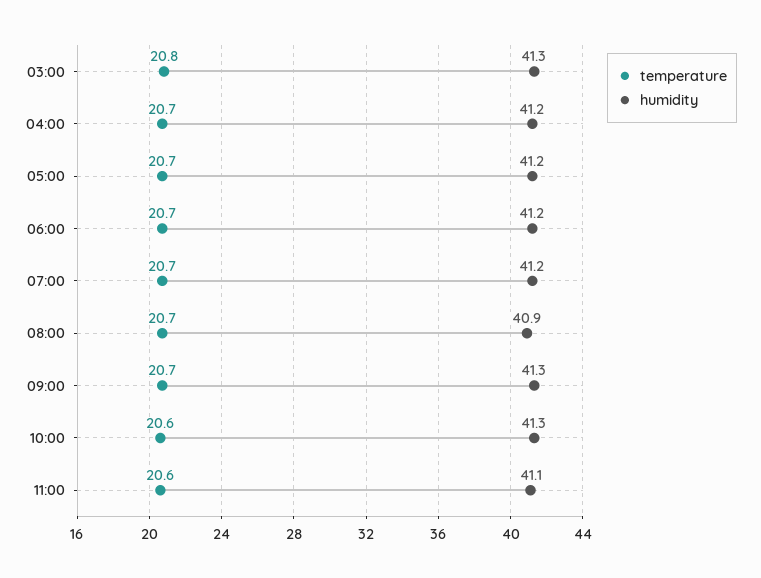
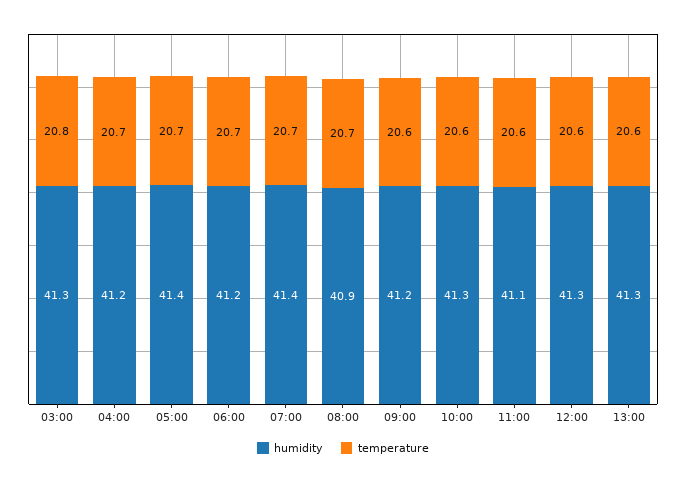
humidity, 05:00: 41.2 -> 41.4
humidity, 07:00: 41.2 -> 41.4
temperature, 09:00: 20.7 -> 20.6
humidity, 09:00: 41.3 -> 41.2
humidity, 12:00: none -> 41.3
temperature, 12:00: none -> 20.6
humidity, 13:00: none -> 41.3
temperature, 13:00: none -> 20.6

